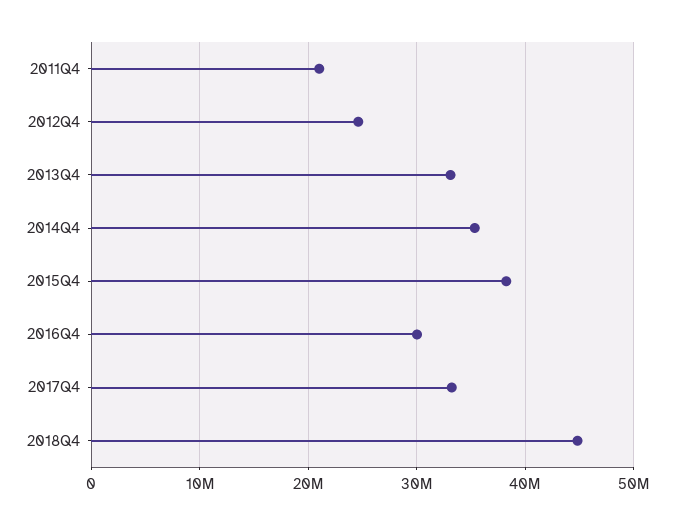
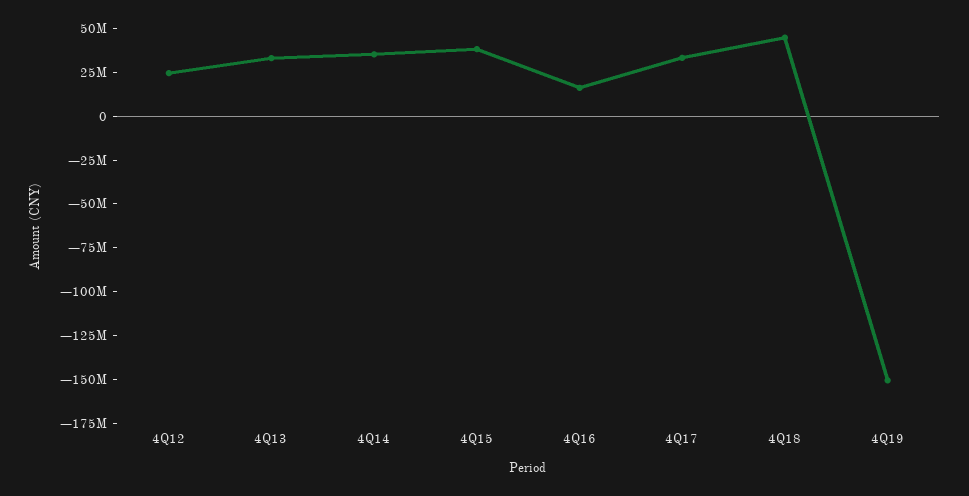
2011Q4: 21000000 -> none
2016Q4: 30000000 -> 15000000
4Q19: none -> -150000000

